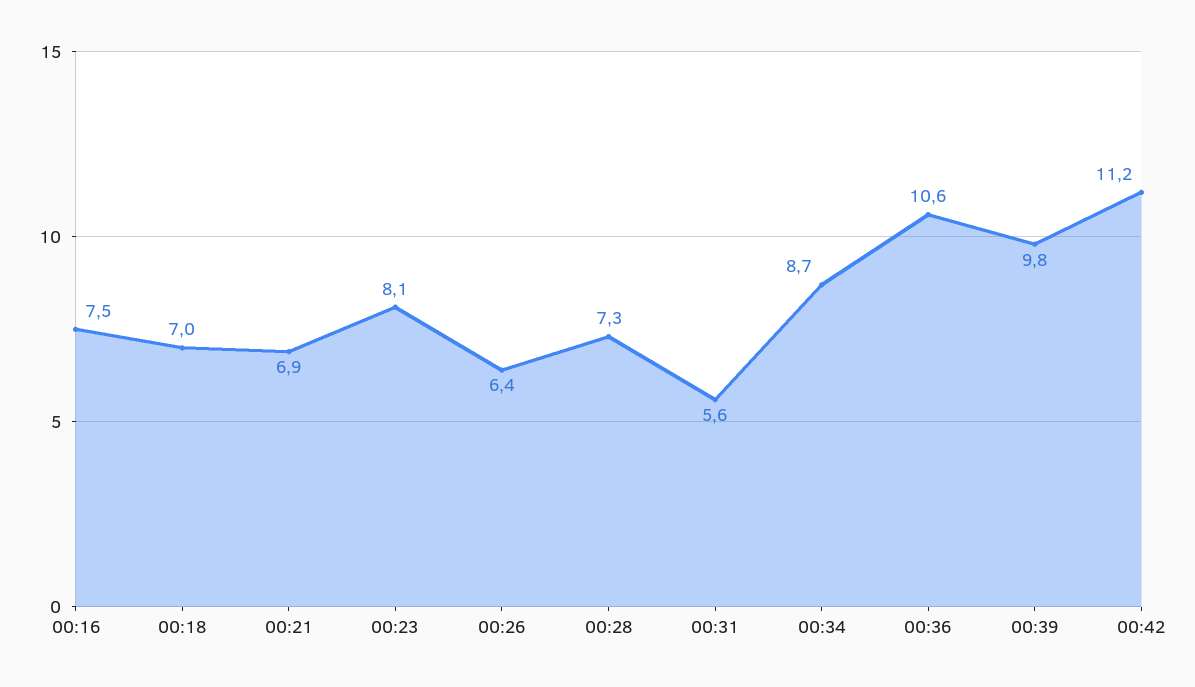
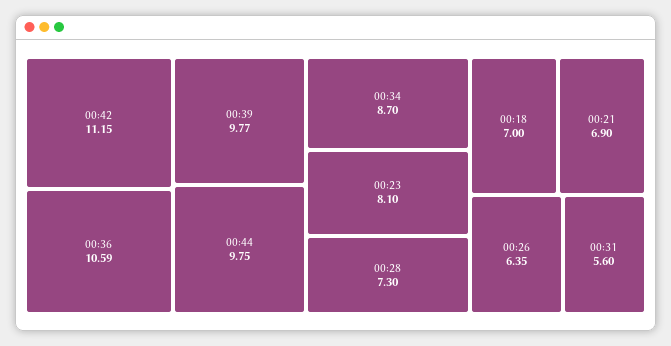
00:16: 7.5 -> none
00:44: none -> 9.75

